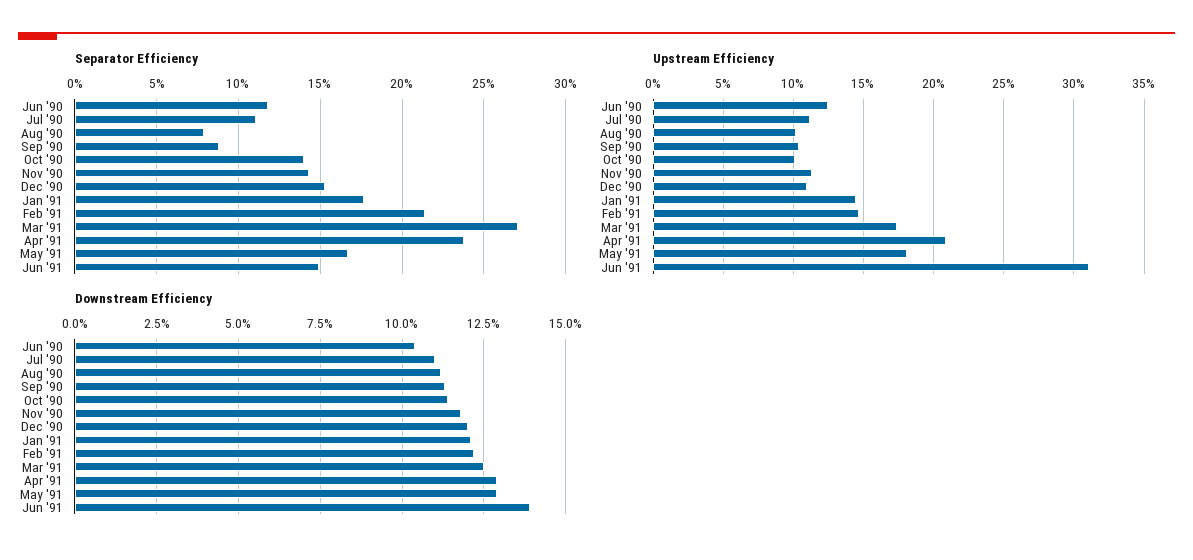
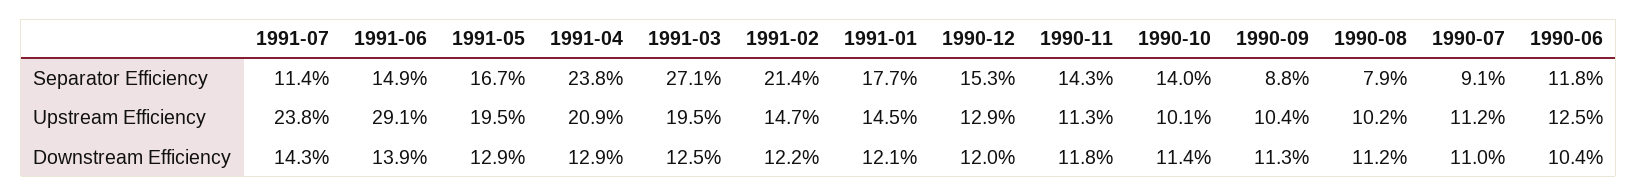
Separator Efficiency, Jul '90: 11 -> 9.1
Upstream Efficiency, Dec '90: 11 -> 12.9
Upstream Efficiency, Mar '91: 17.5 -> 19.5
Upstream Efficiency, May '91: 18 -> 19.5
Upstream Efficiency, Jun '91: 31 -> 29.1
Separator Efficiency, 1991-07: none -> 11.4
Upstream Efficiency, 1991-07: none -> 23.8
Downstream Efficiency, 1991-07: none -> 14.3

